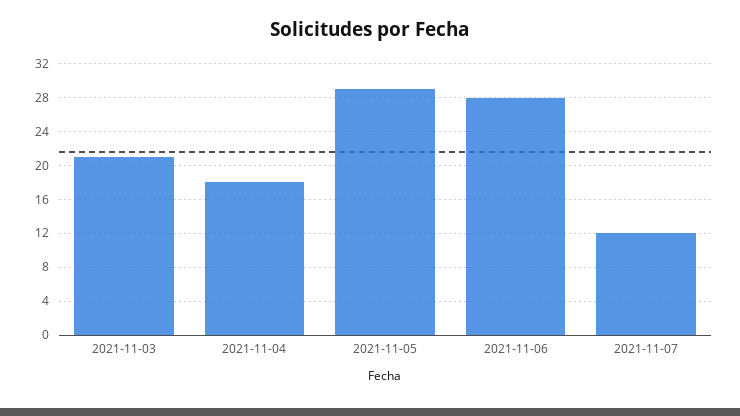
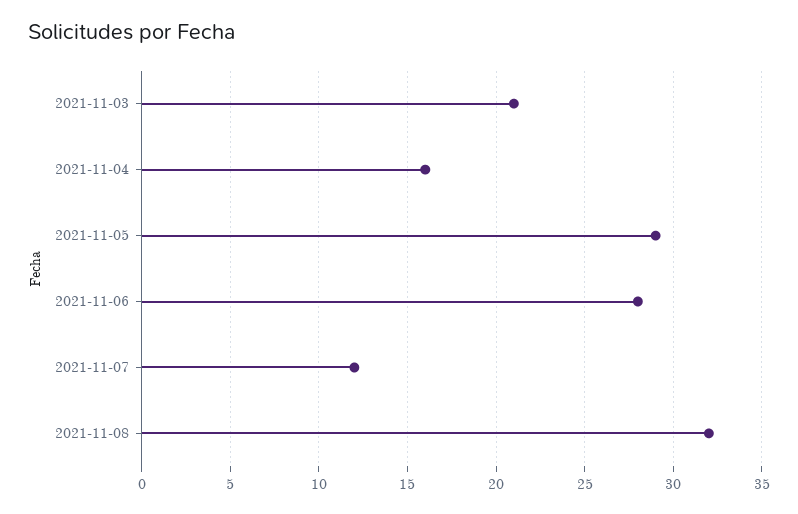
2021-11-04: 18 -> 16
2021-11-08: none -> 32

